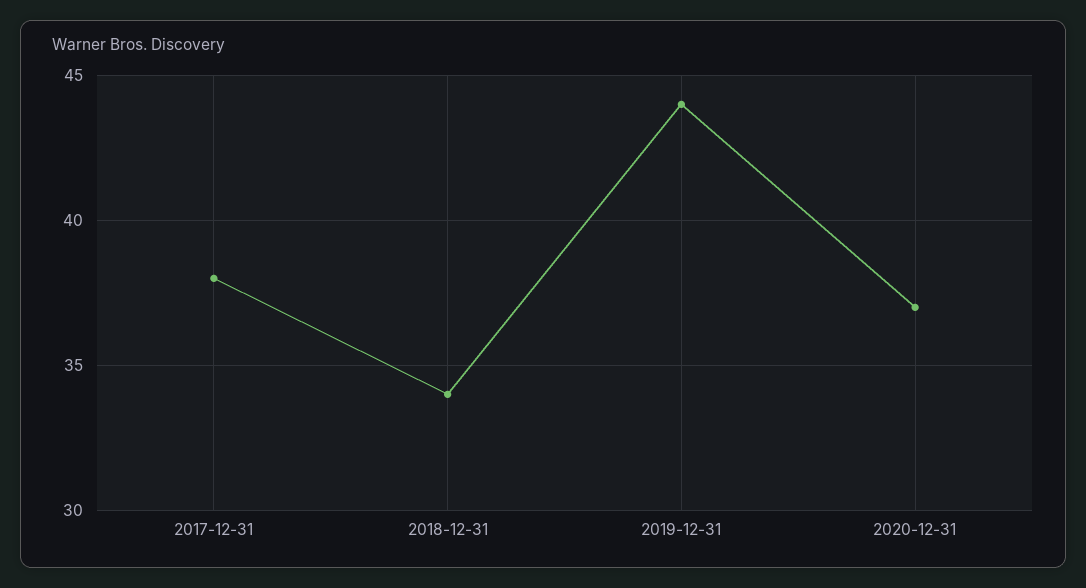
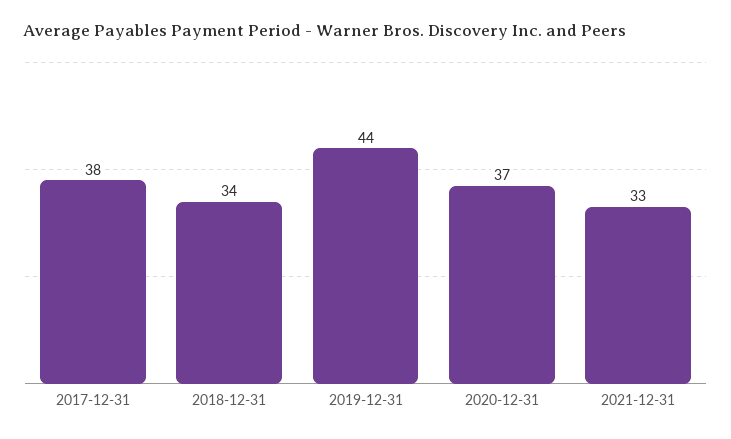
2021-12-31: none -> 33

